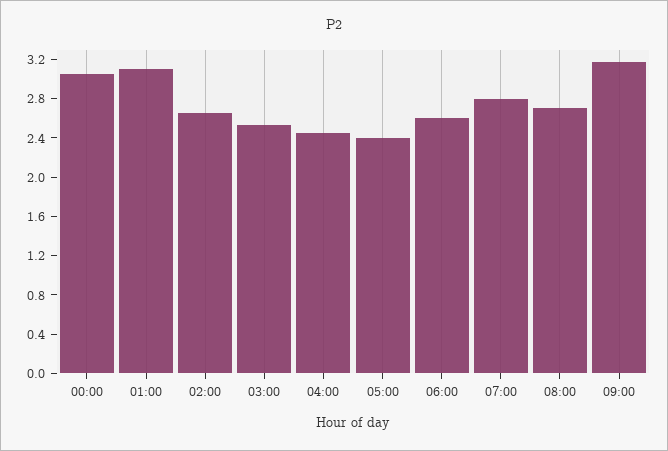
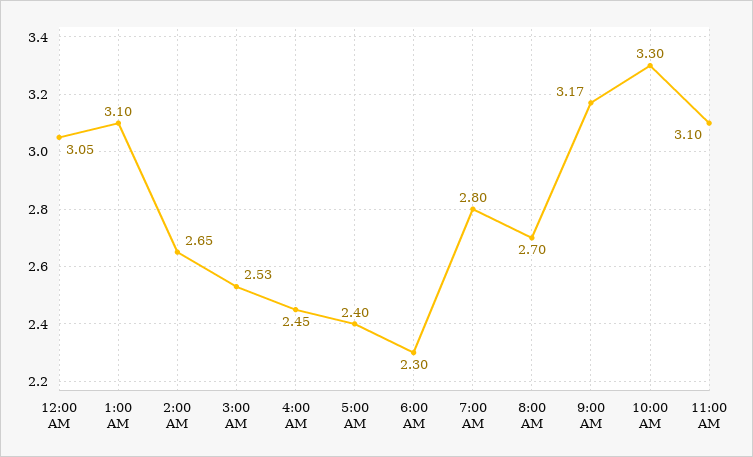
06:00: 2.6 -> 2.3
10:00 AM: none -> 3.3
11:00 AM: none -> 3.1

